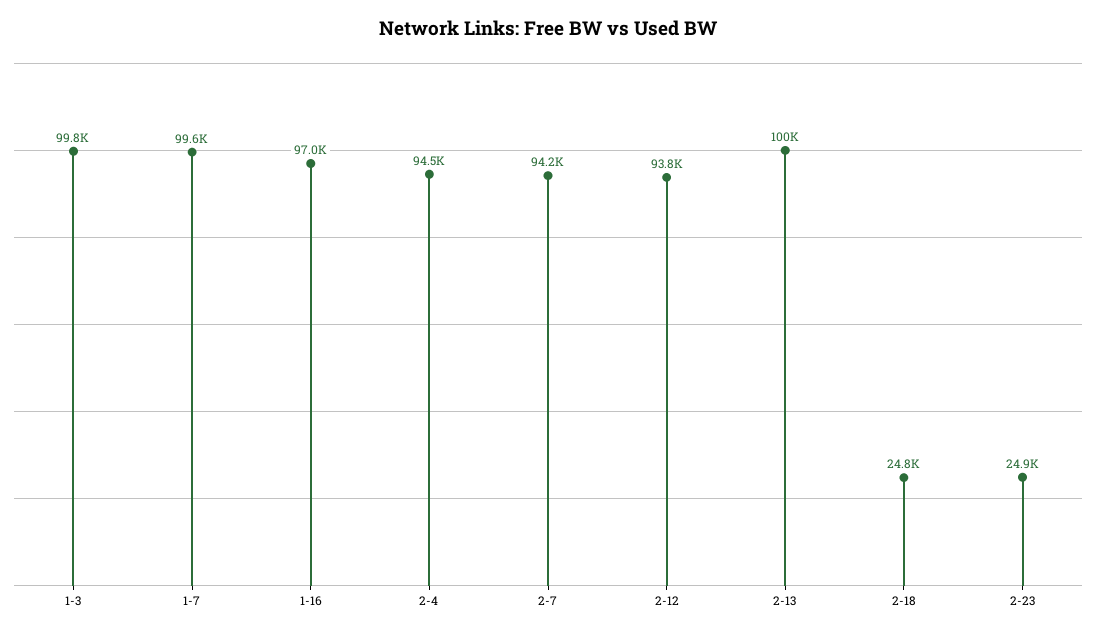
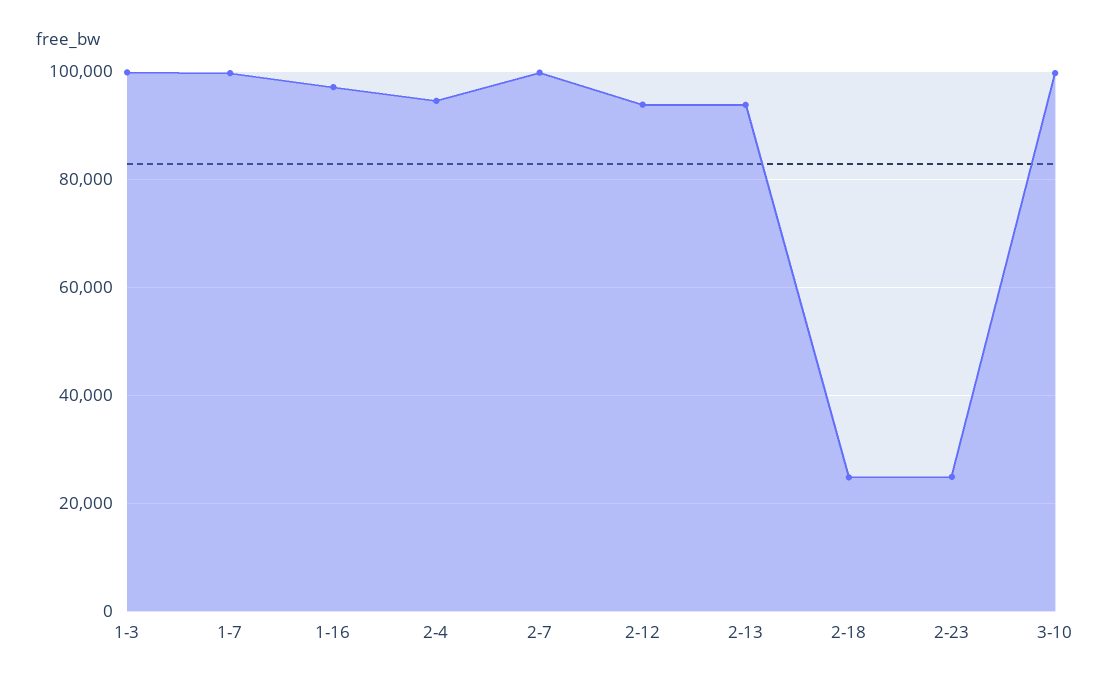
2-7: 94200 -> 100000
2-13: 100000 -> 94000
3-10: none -> 100000

